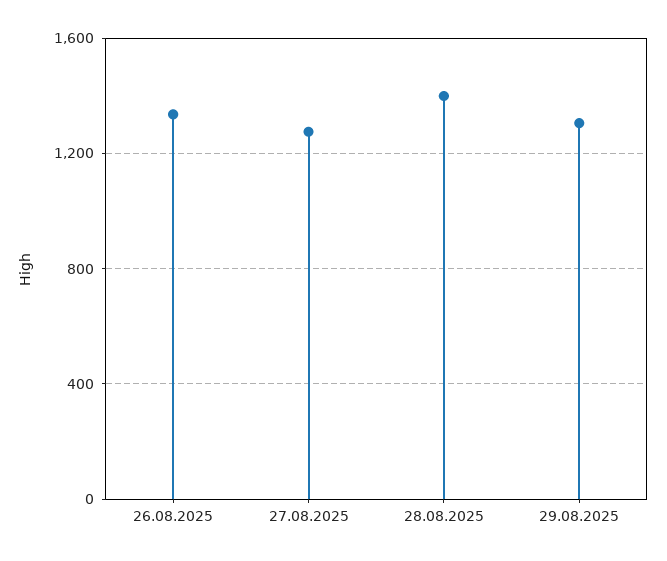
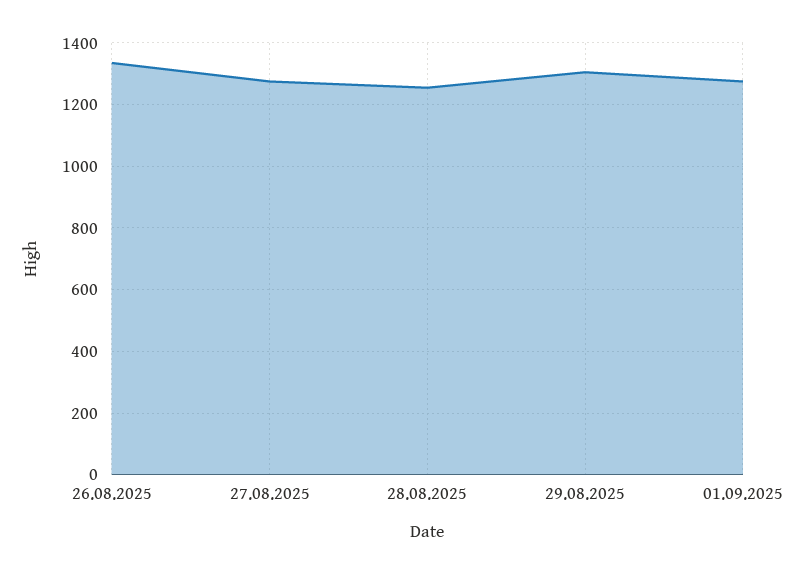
28.08.2025: 1400 -> 1260
01.09.2025: none -> 1280

